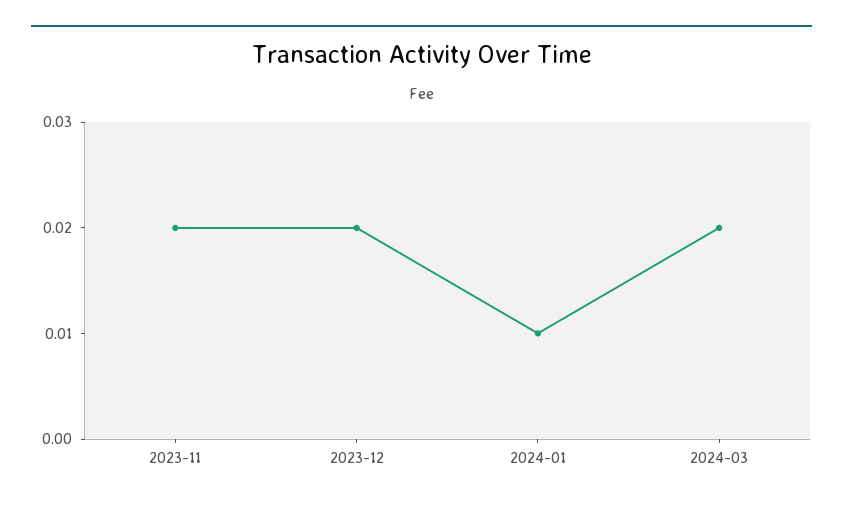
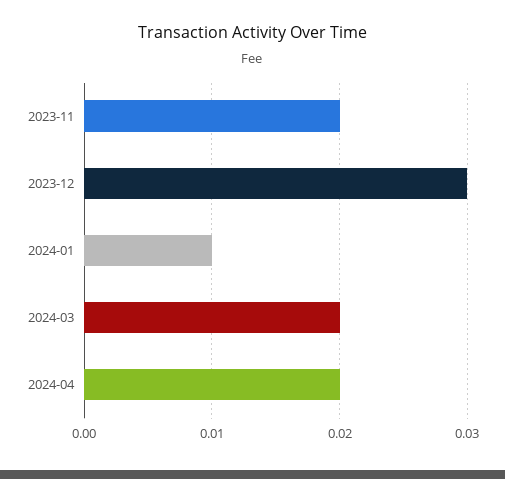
2023-12: 0.02 -> 0.03
2024-04: none -> 0.02

